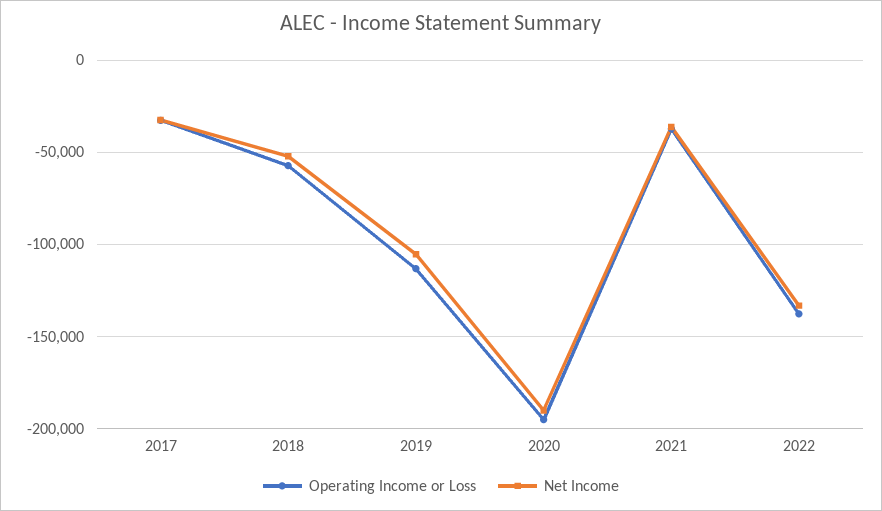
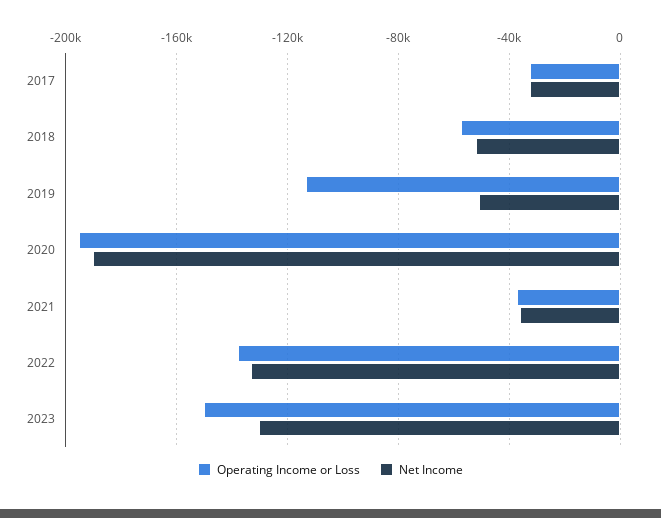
Net Income, 2019: -105000 -> -50000
Operating Income or Loss, 2023: none -> -150000
Net Income, 2023: none -> -130000

